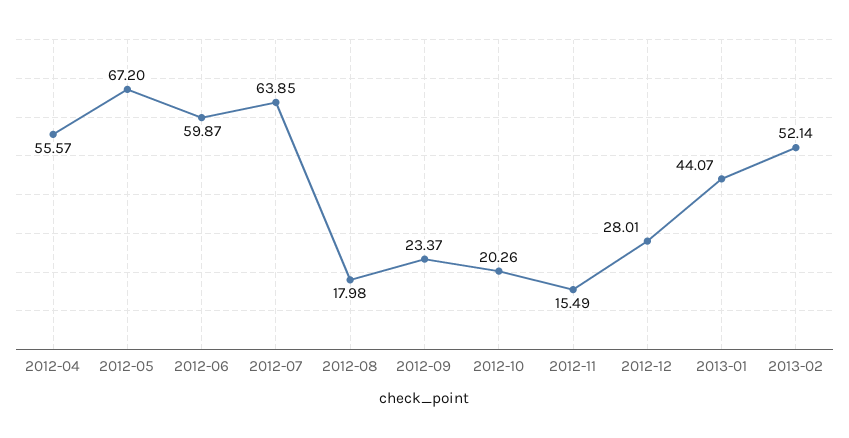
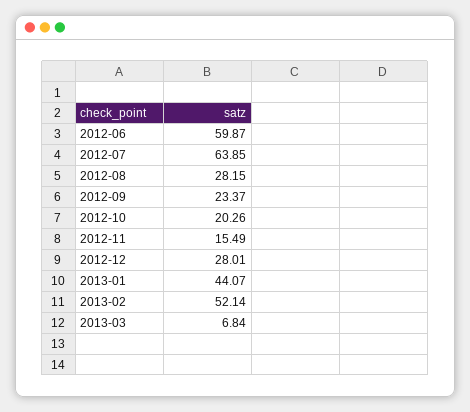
2012-04: 55.57 -> none
2012-05: 67.2 -> none
2012-08: 17.98 -> 28.15
2013-03: none -> 6.84

